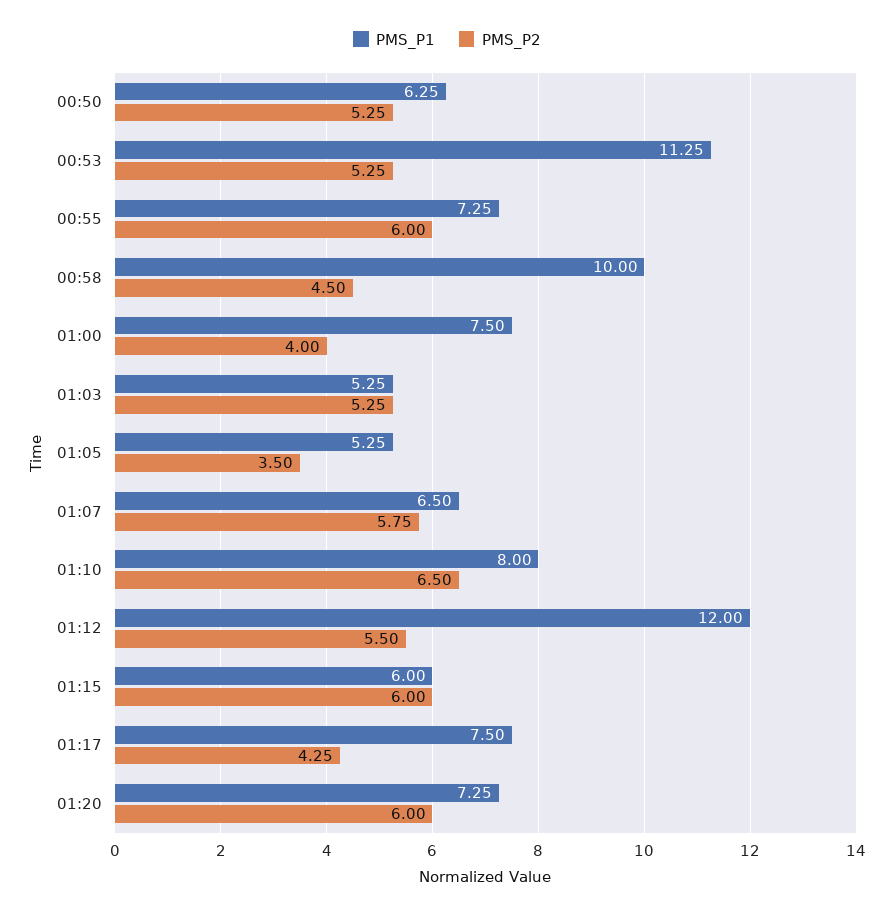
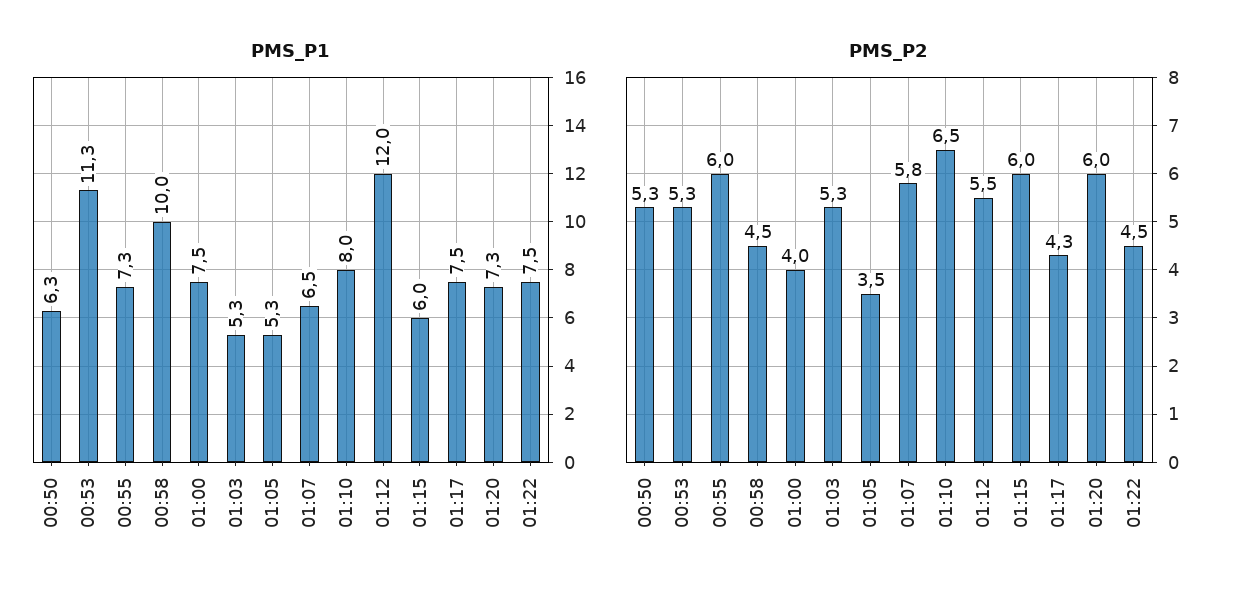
PMS_P1, 01:22: none -> 7.5
PMS_P2, 01:22: none -> 4.5

